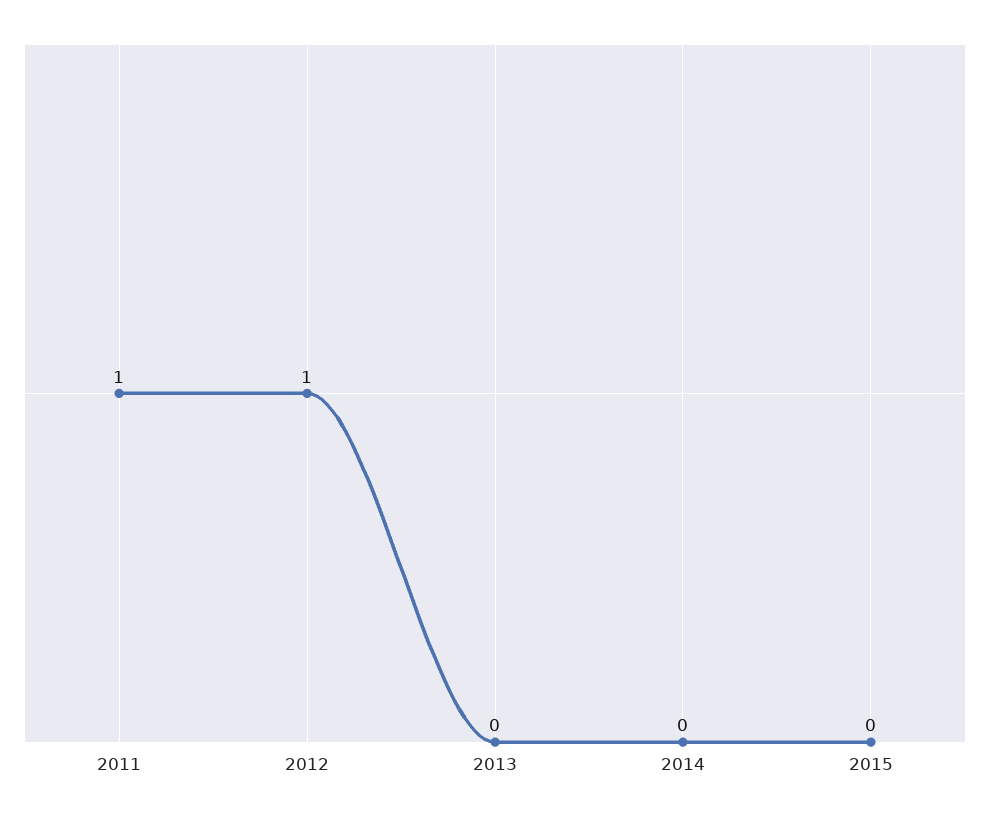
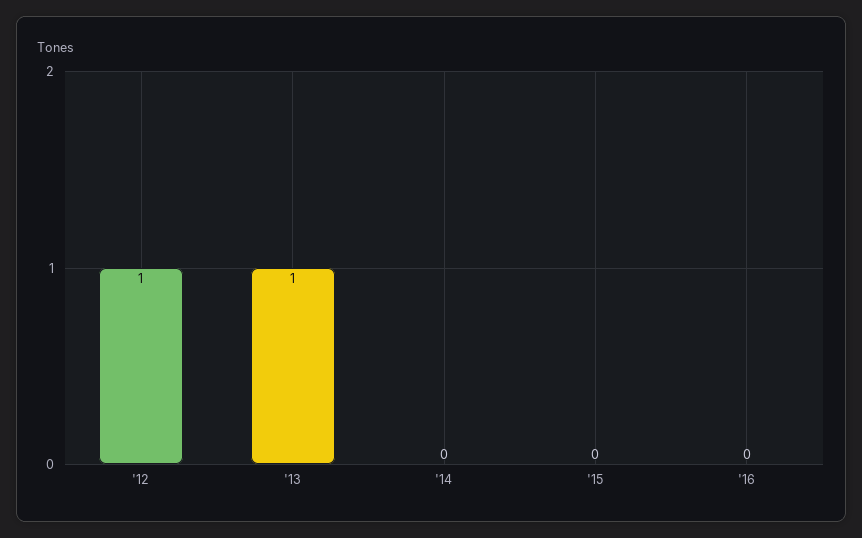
2011: 1 -> none
2013: 0 -> 1
'16: none -> 0

